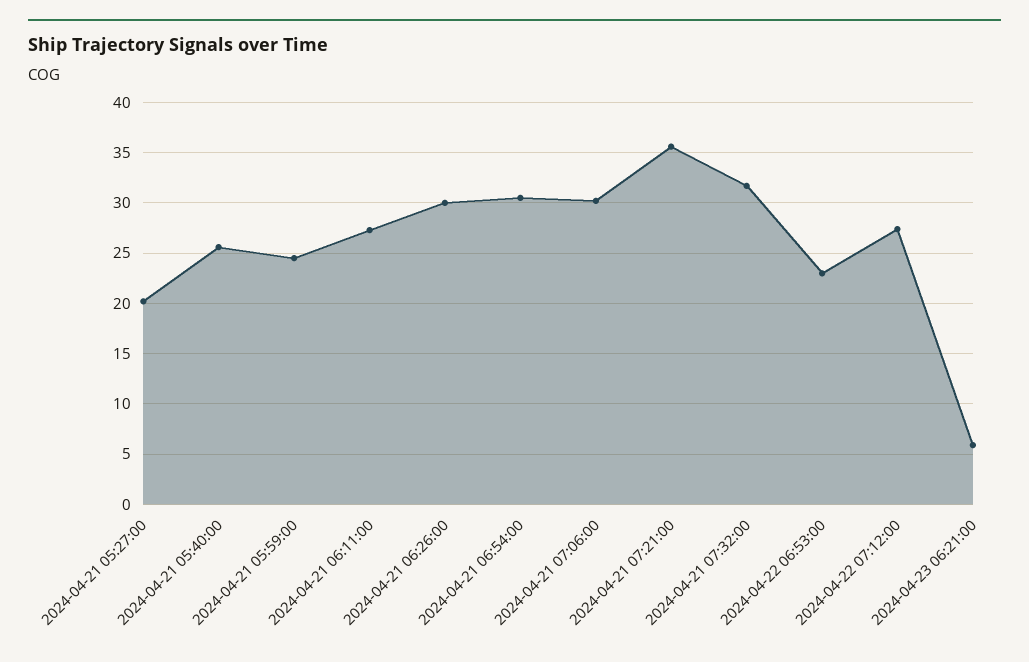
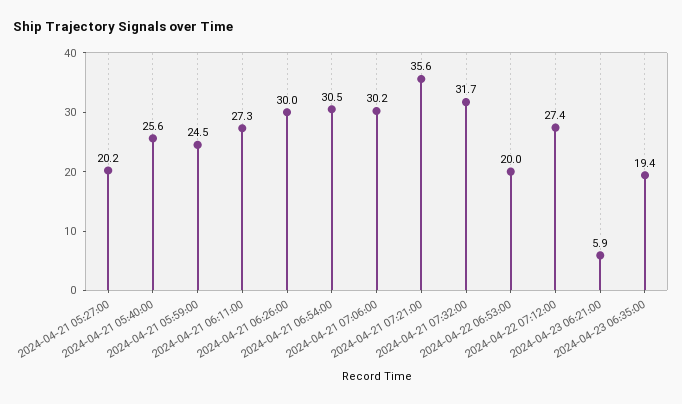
2024-04-22 06:53:00: 23 -> 20
2024-04-23 06:35:00: none -> 19.4

